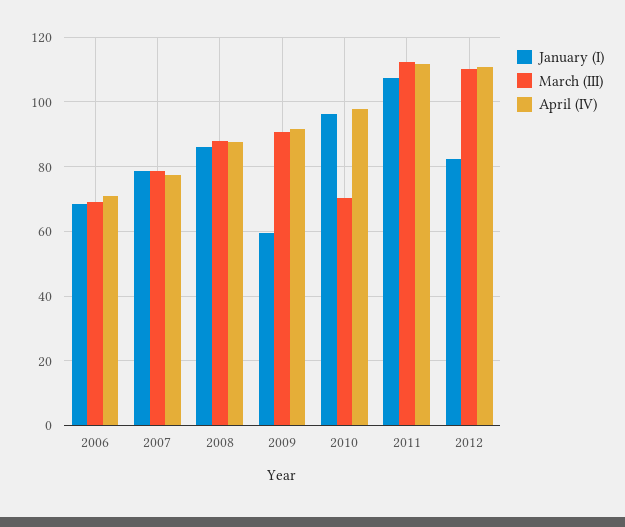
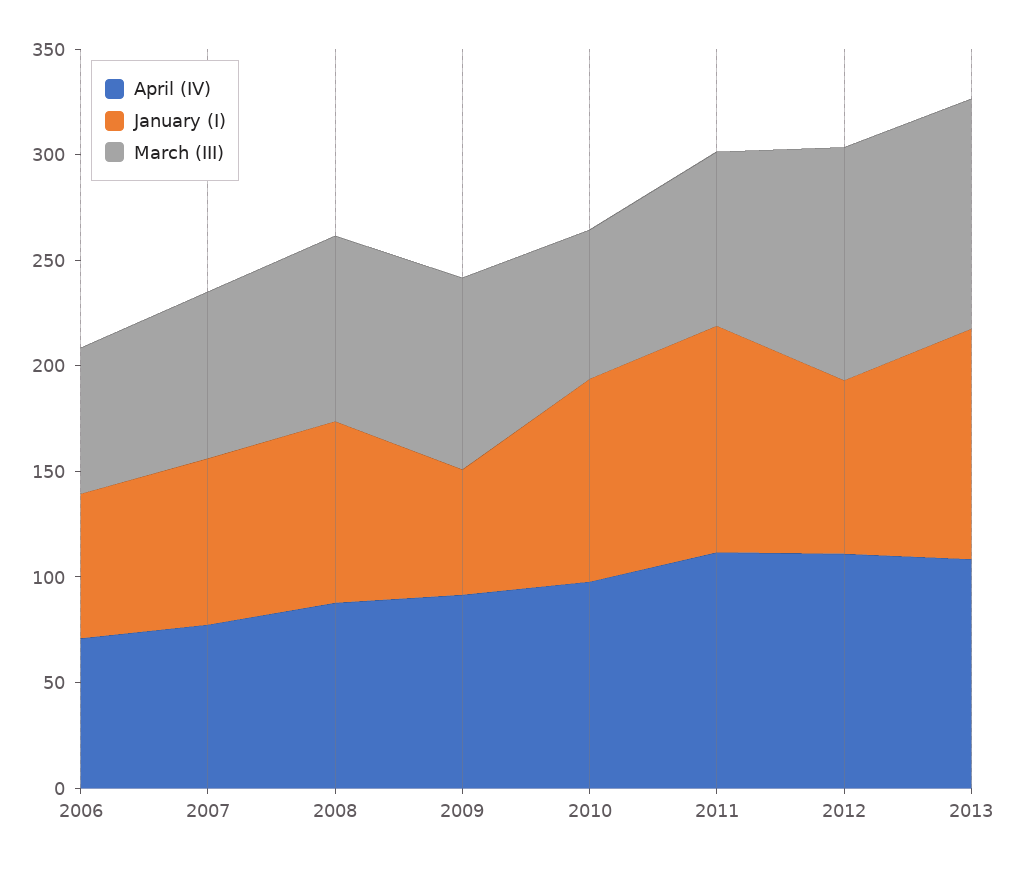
March (III), 2011: 112 -> 80
April (IV), 2013: none -> 110
January (I), 2013: none -> 110
March (III), 2013: none -> 110

